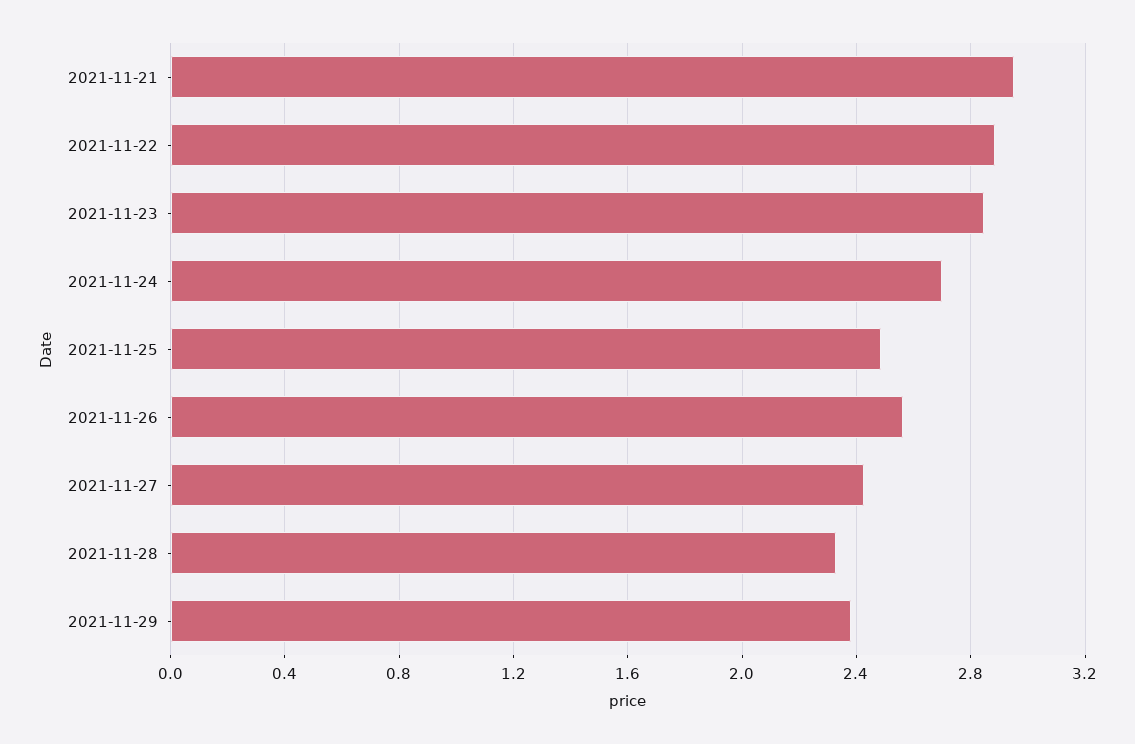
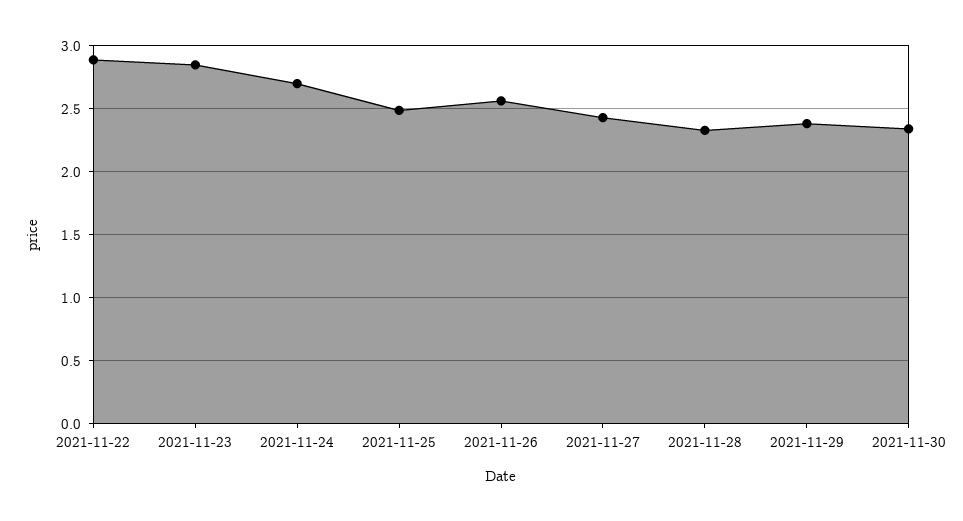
2021-11-21: 2.95 -> none
2021-11-30: none -> 2.35

